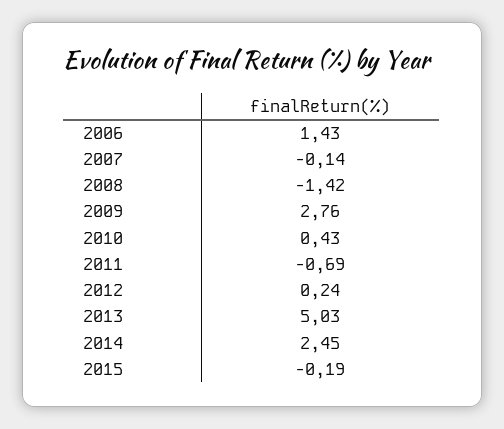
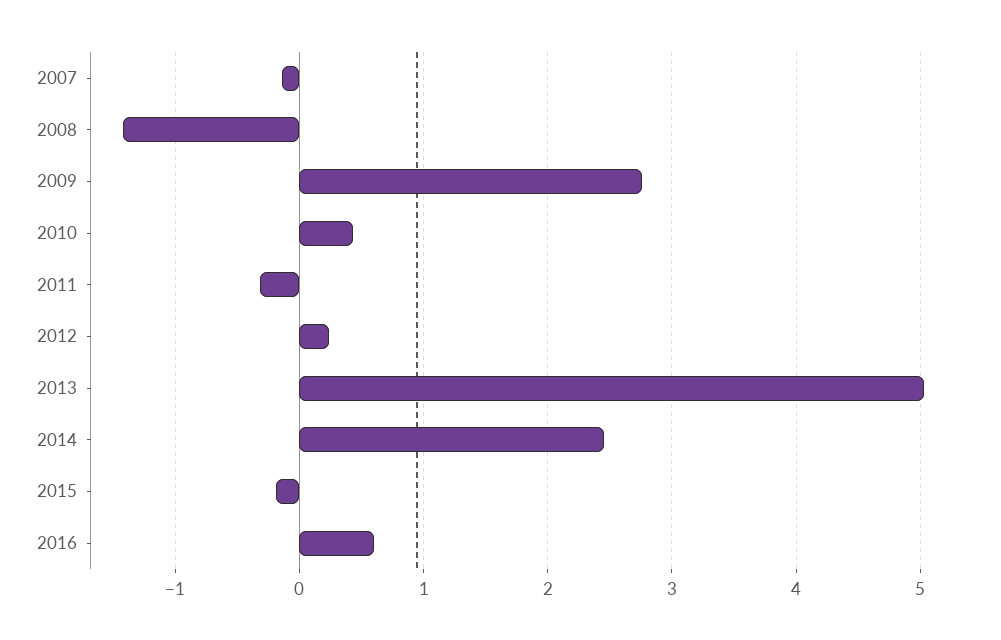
2006: 1.43 -> none
2011: -0.69 -> -0.3
2016: none -> 0.6

